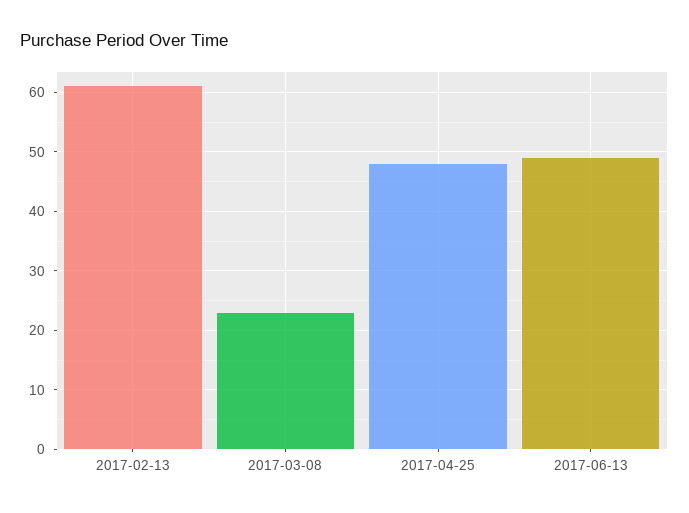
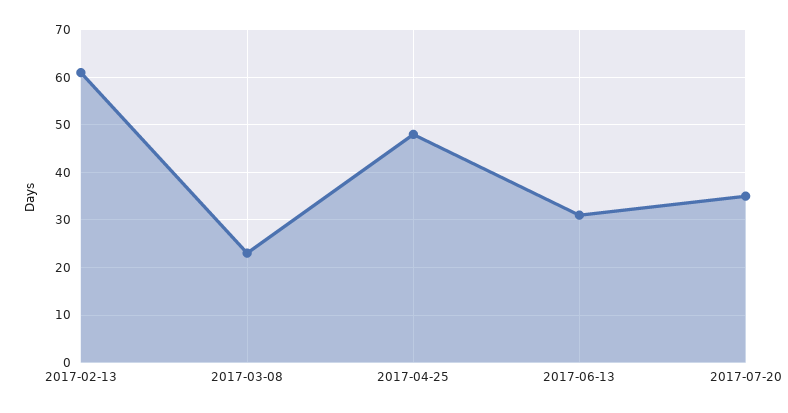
2017-06-13: 50 -> 30
2017-07-20: none -> 35

